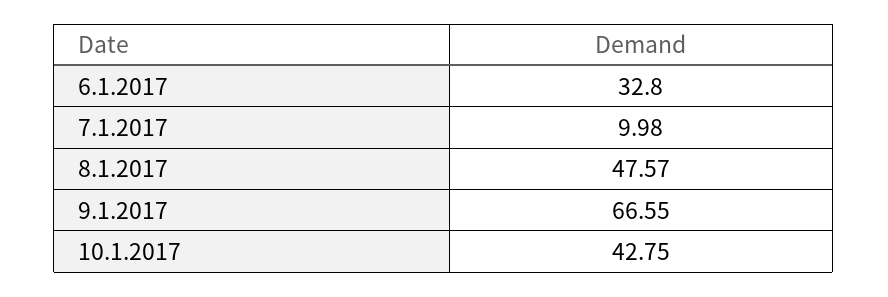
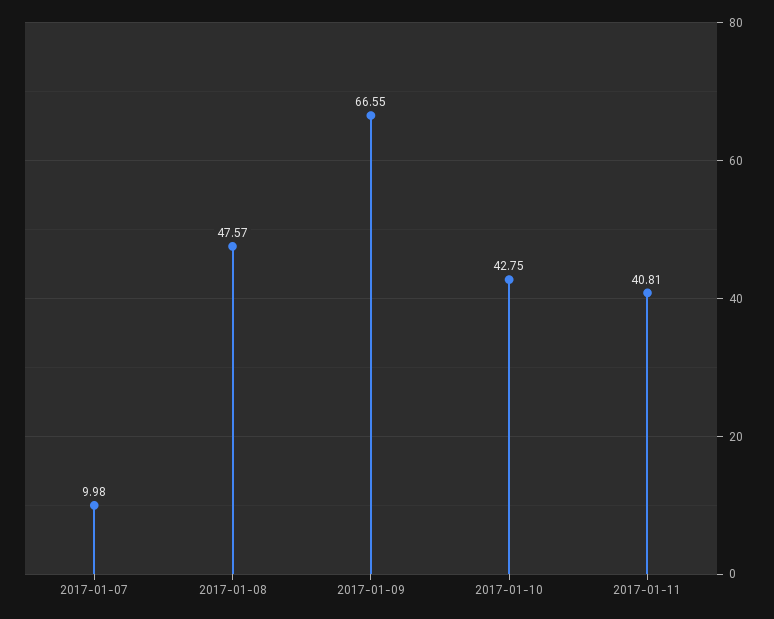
6.1.2017: 32.8 -> none
2017-01-11: none -> 40.81

